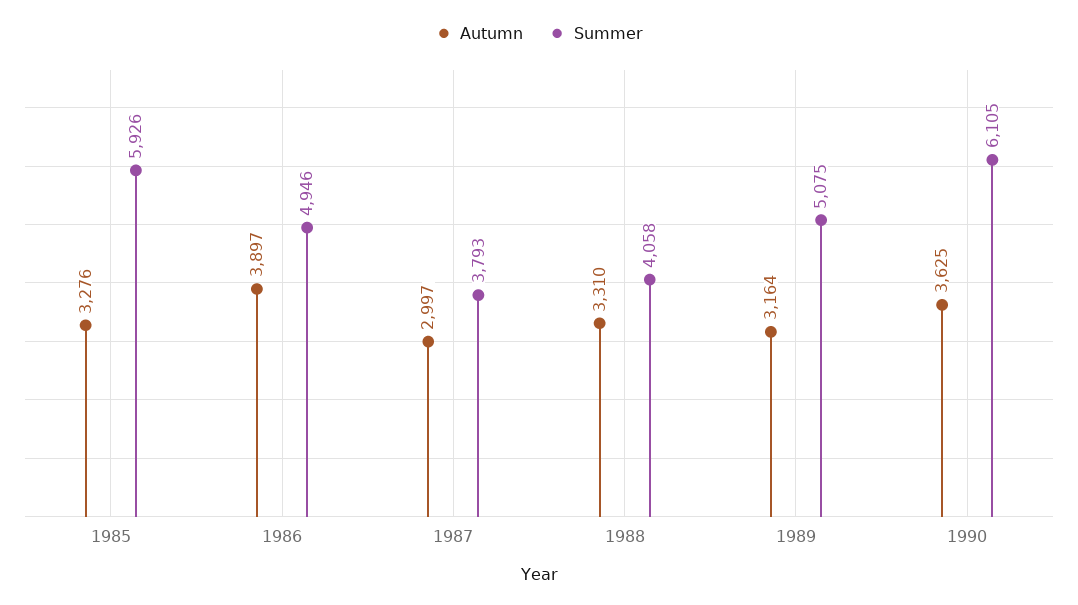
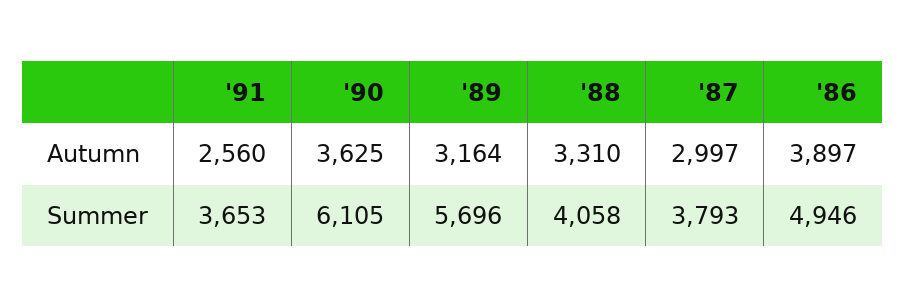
Autumn, 1985: 3276 -> none
Summer, 1985: 5926 -> none
Summer, 1989: 5075 -> 5696
Autumn, '91: none -> 2560
Summer, '91: none -> 3653

